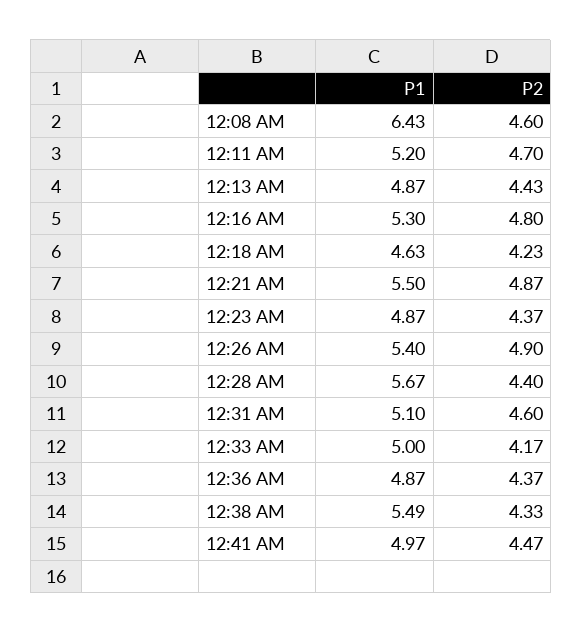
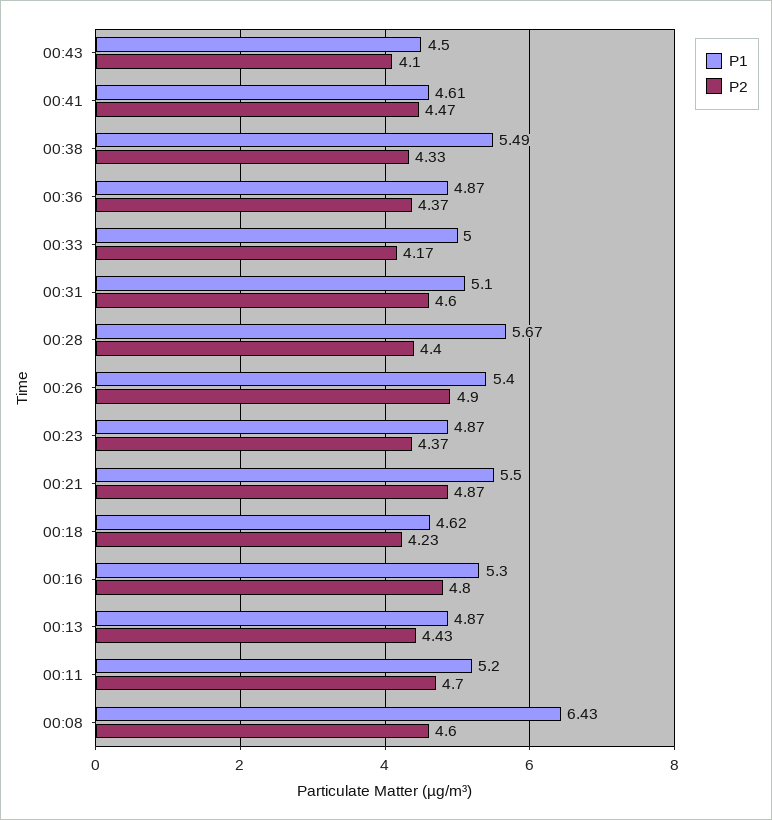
P1, 12:18 AM: 4.63 -> 4.62
P1, 12:41 AM: 4.97 -> 4.61
P1, 00:43: none -> 4.5
P2, 00:43: none -> 4.1

